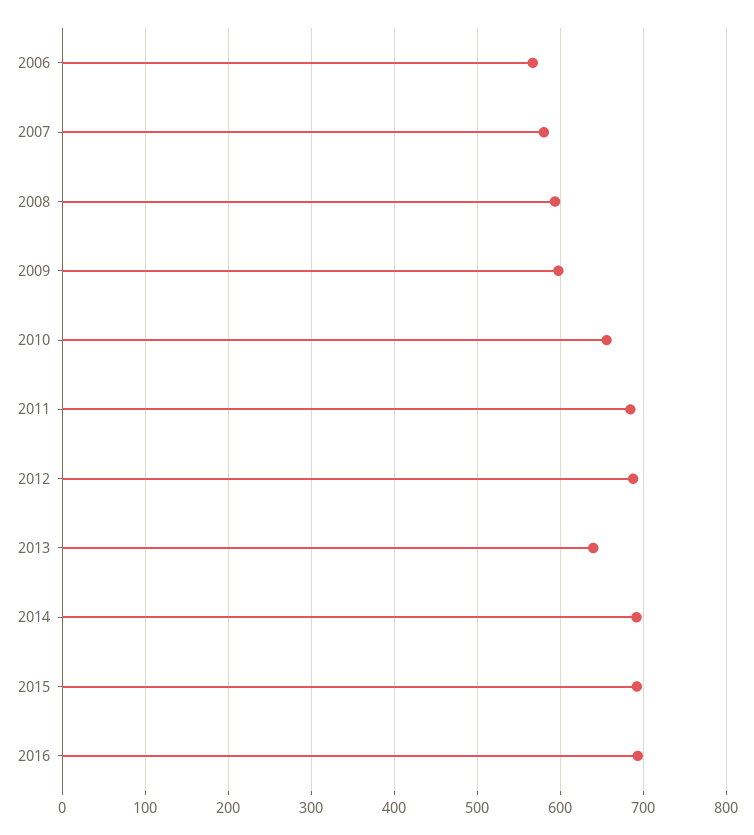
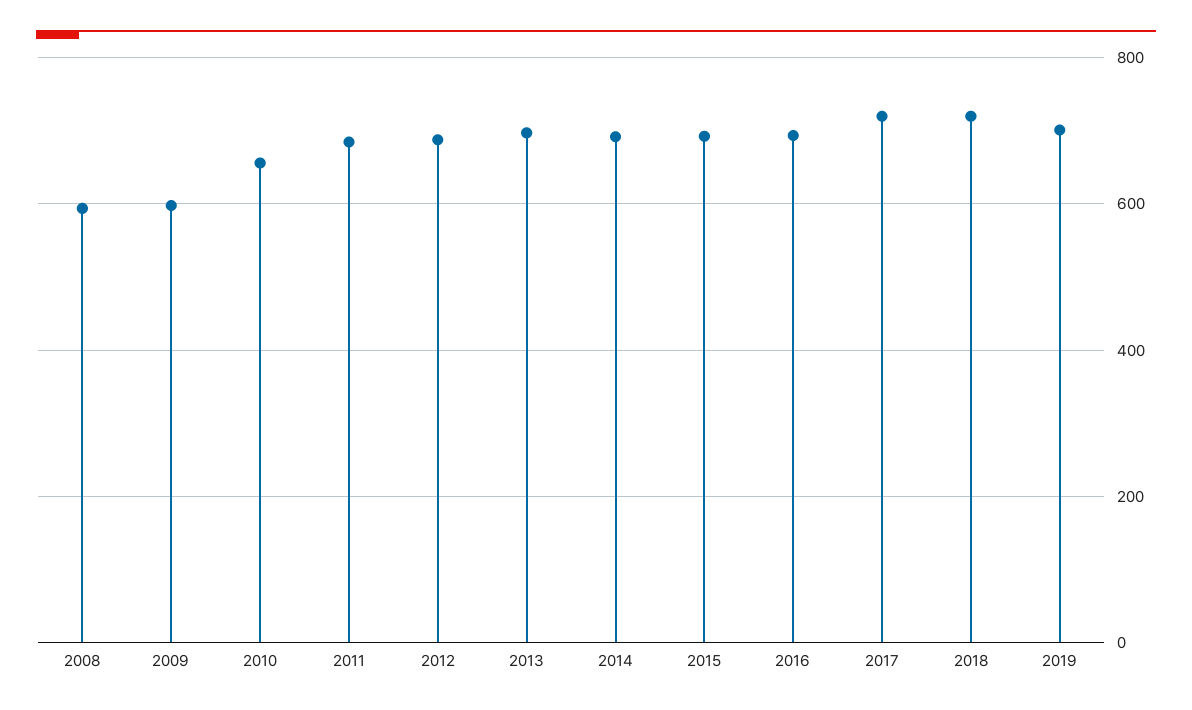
2006: 570 -> none
2007: 580 -> none
2013: 640 -> 700
2017: none -> 720
2018: none -> 720
2019: none -> 700

